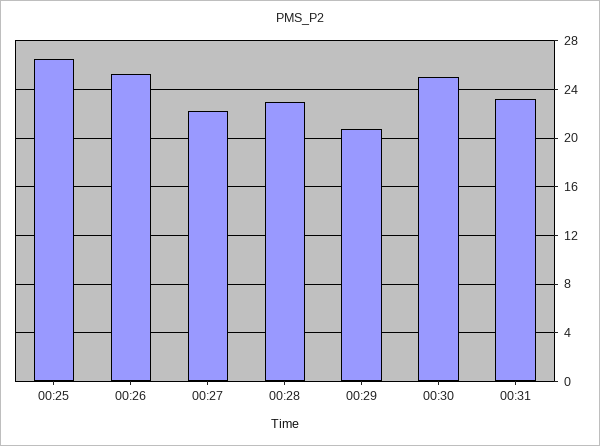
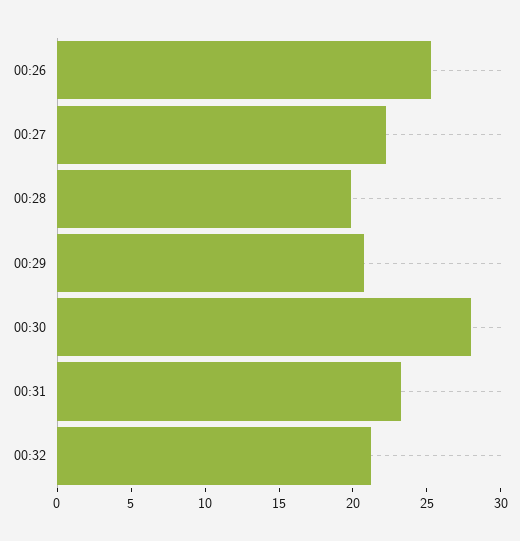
00:25: 26.5 -> none
00:28: 23 -> 20
00:30: 25 -> 28
00:32: none -> 21

